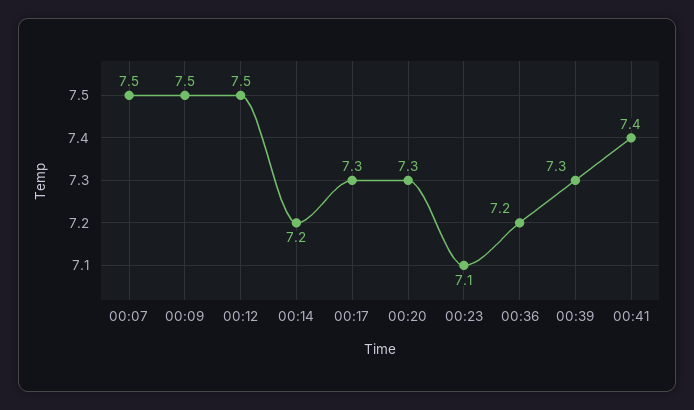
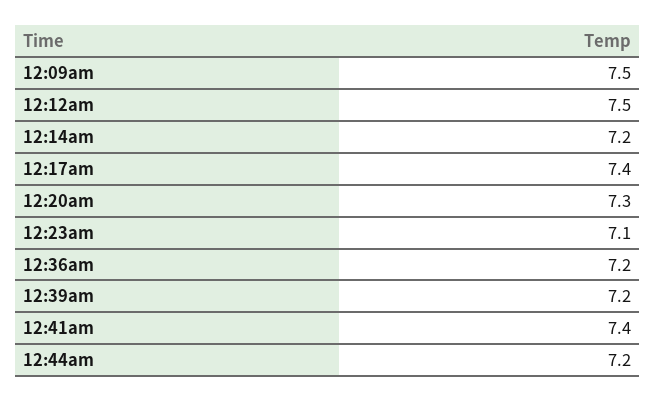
00:07: 7.5 -> none
00:17: 7.3 -> 7.4
00:39: 7.3 -> 7.2
12:44am: none -> 7.2

